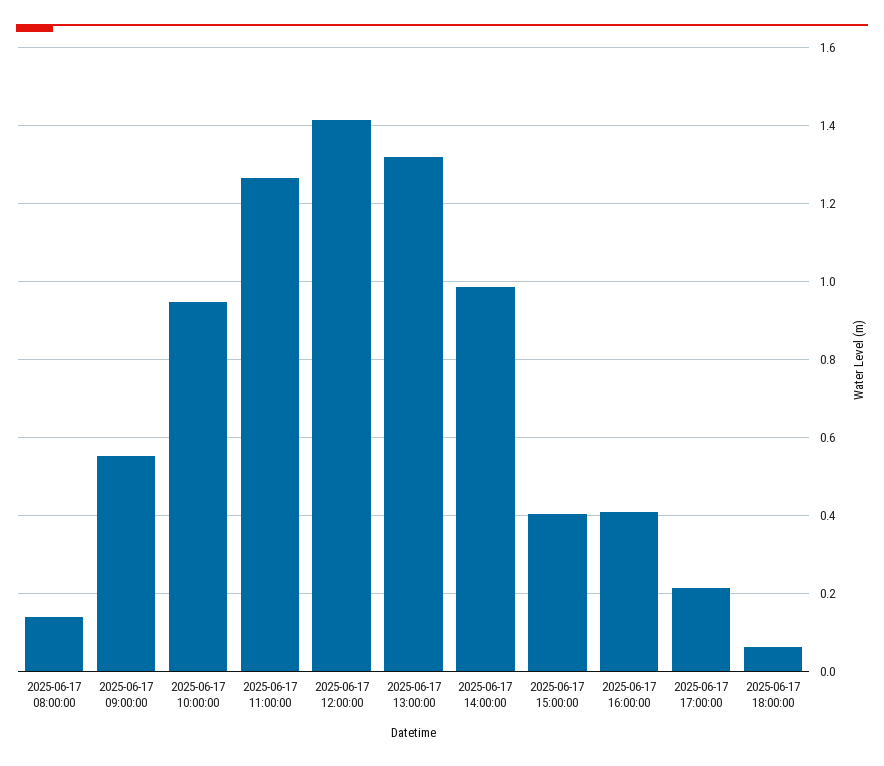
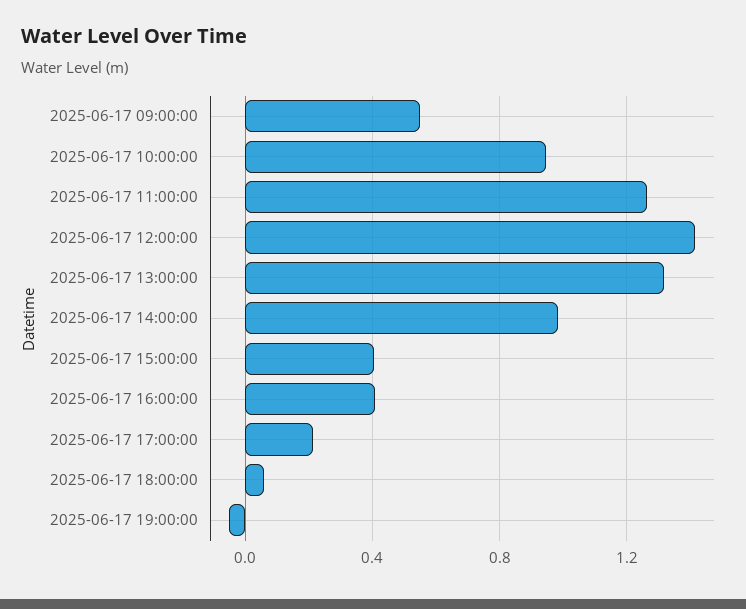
2025-06-17 08:00:00: 0.14 -> none
2025-06-17 19:00:00: none -> -0.05

